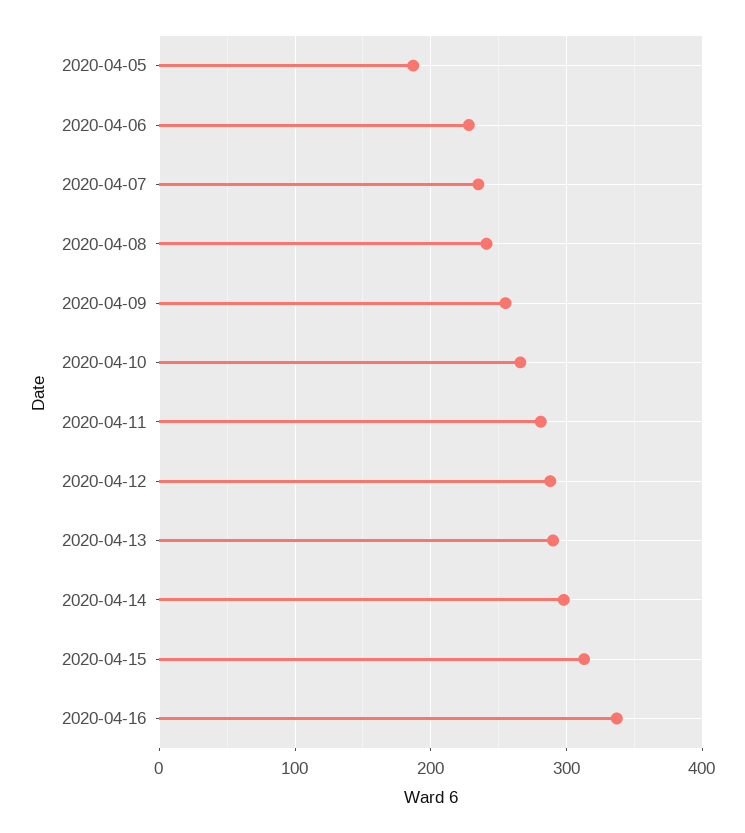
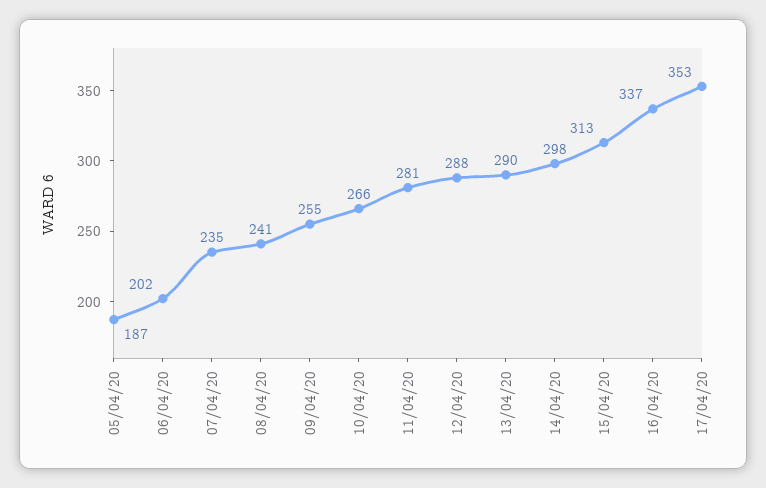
2020-04-06: 230 -> 202
17/04/20: none -> 353

